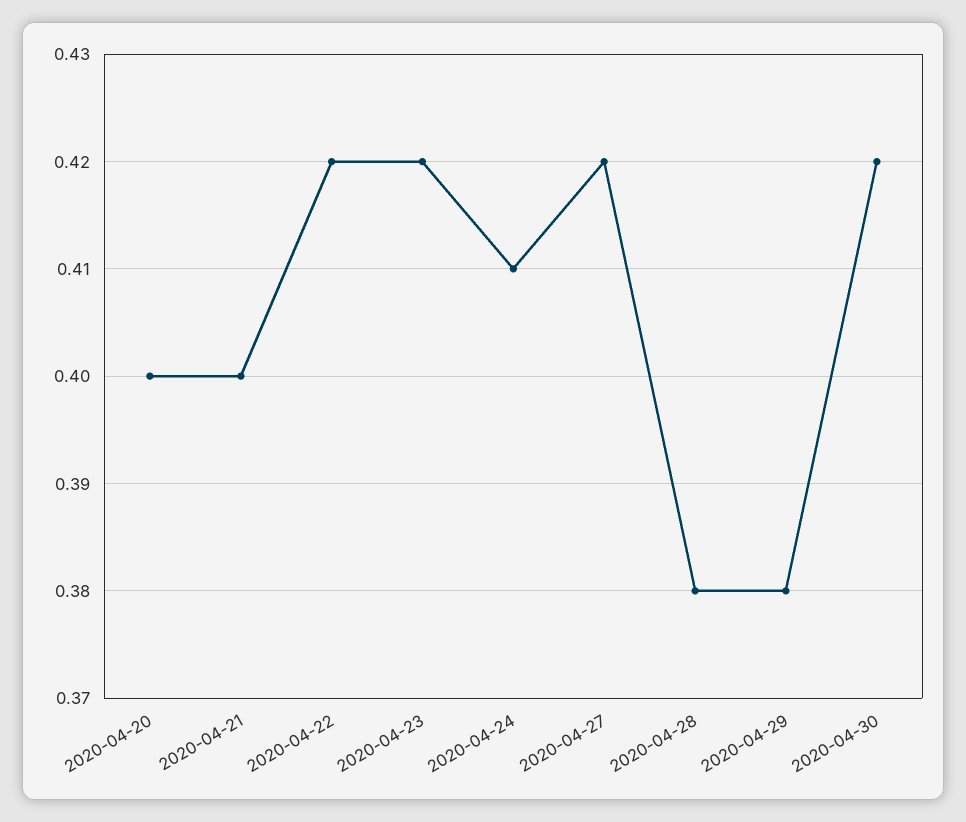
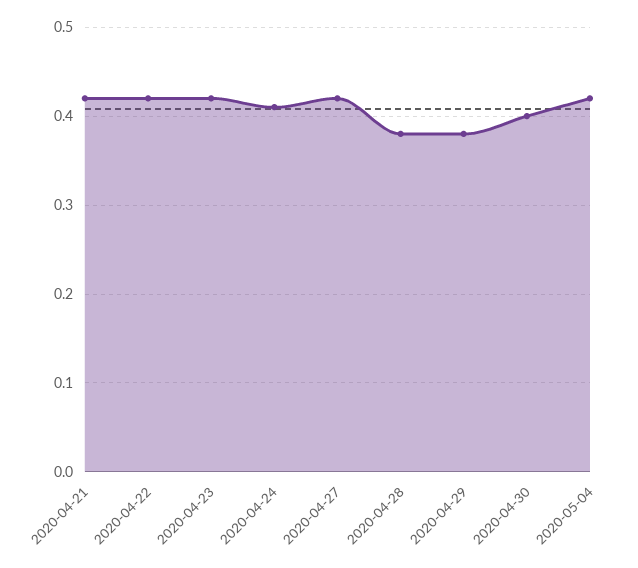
2020-04-20: 0.4 -> none
2020-04-21: 0.4 -> 0.42
2020-04-30: 0.42 -> 0.4
2020-05-04: none -> 0.42

